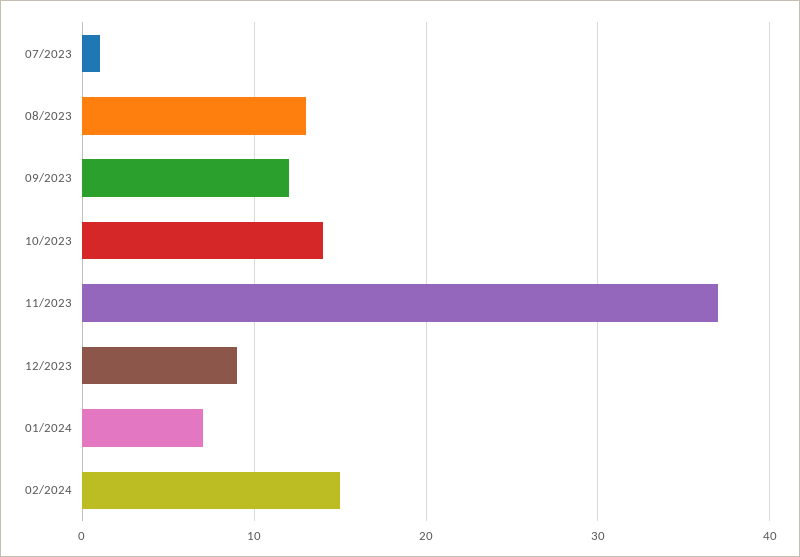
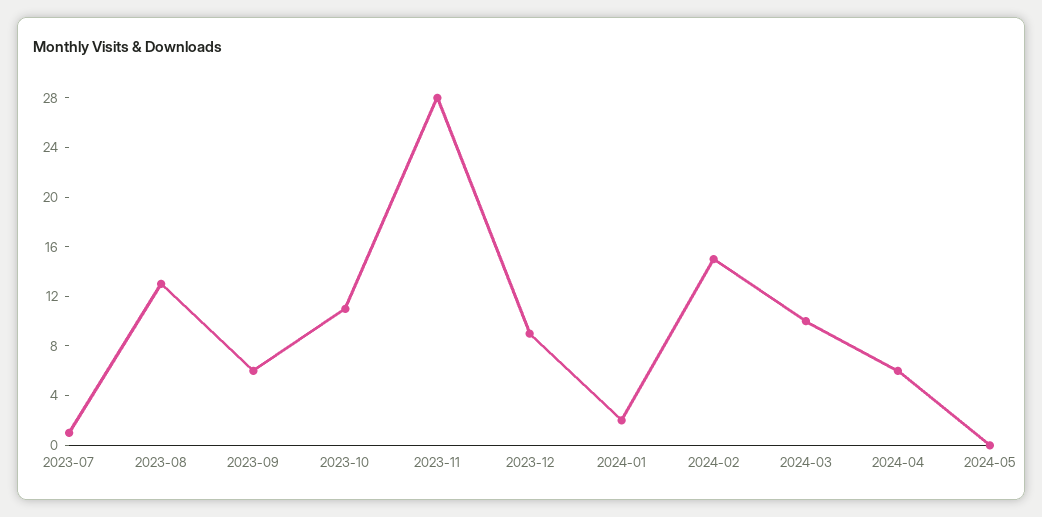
09/2023: 12 -> 6
10/2023: 14 -> 11
11/2023: 37 -> 28
01/2024: 7 -> 2
2024-03: none -> 10
2024-04: none -> 6
2024-05: none -> 0

